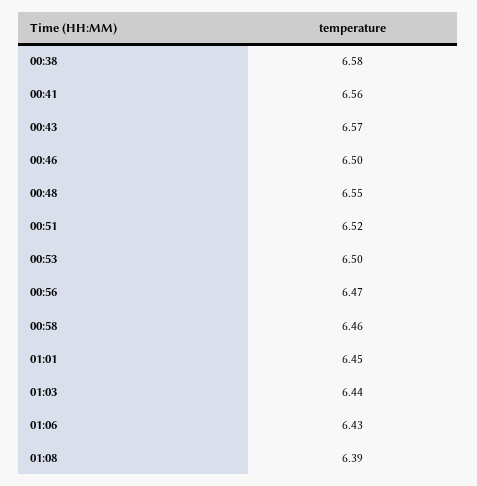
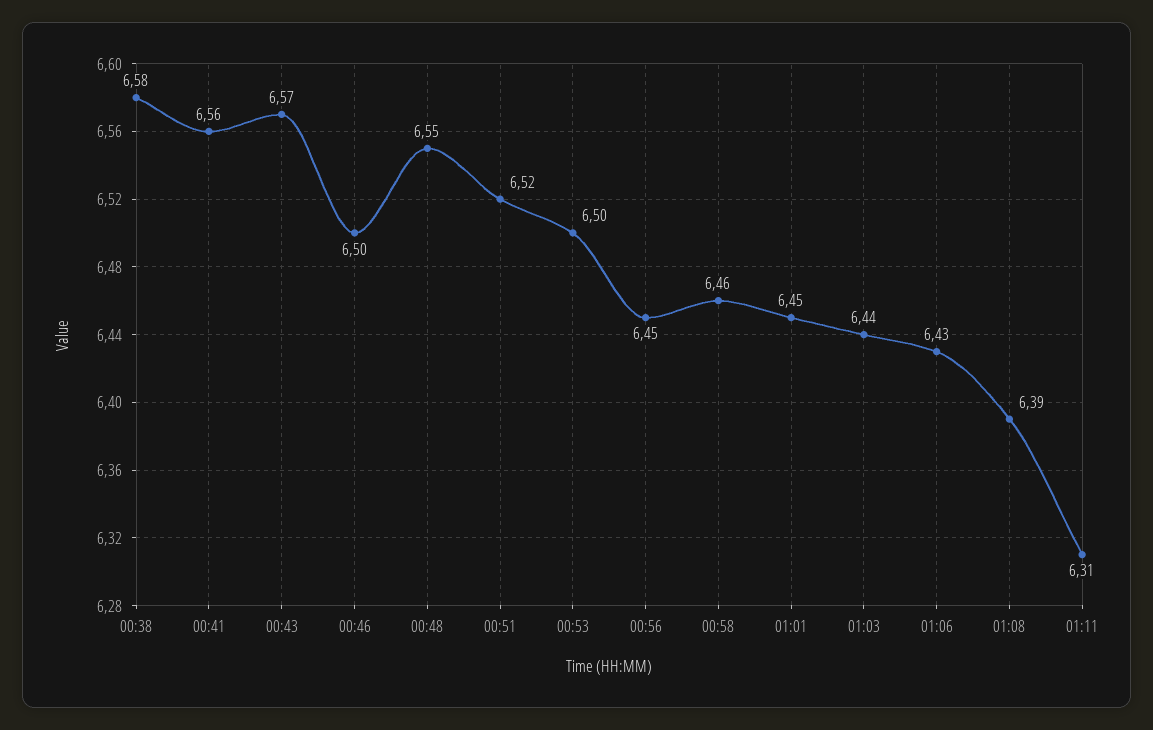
00:56: 6.47 -> 6.45
01:11: none -> 6.31

